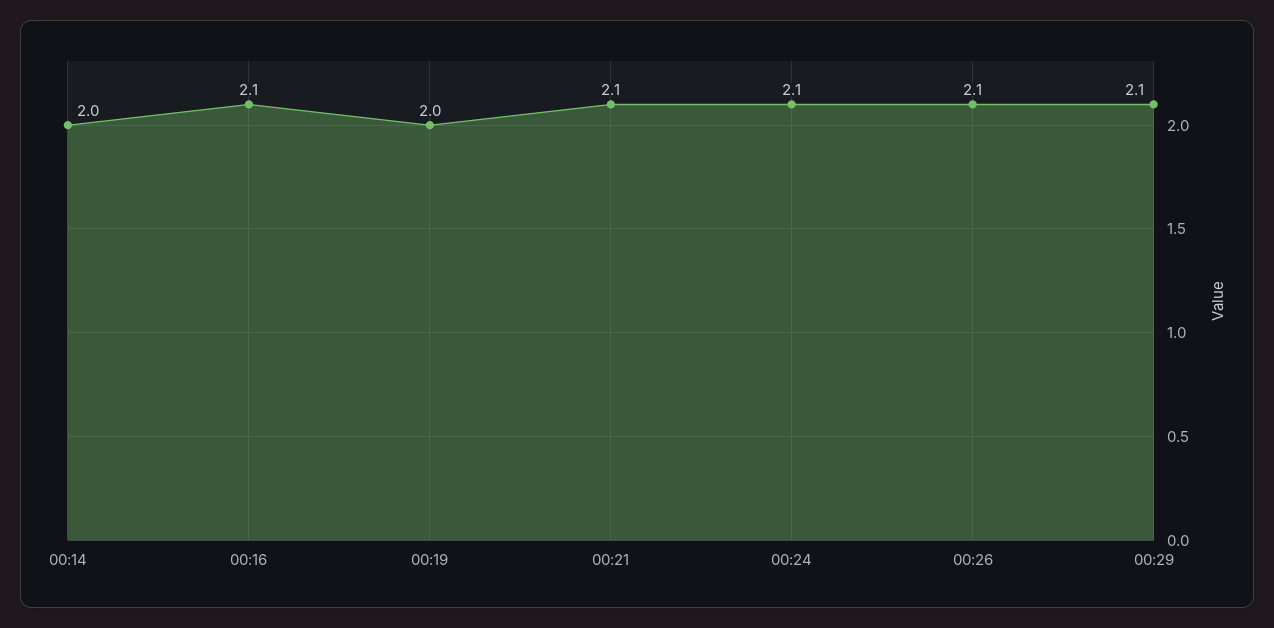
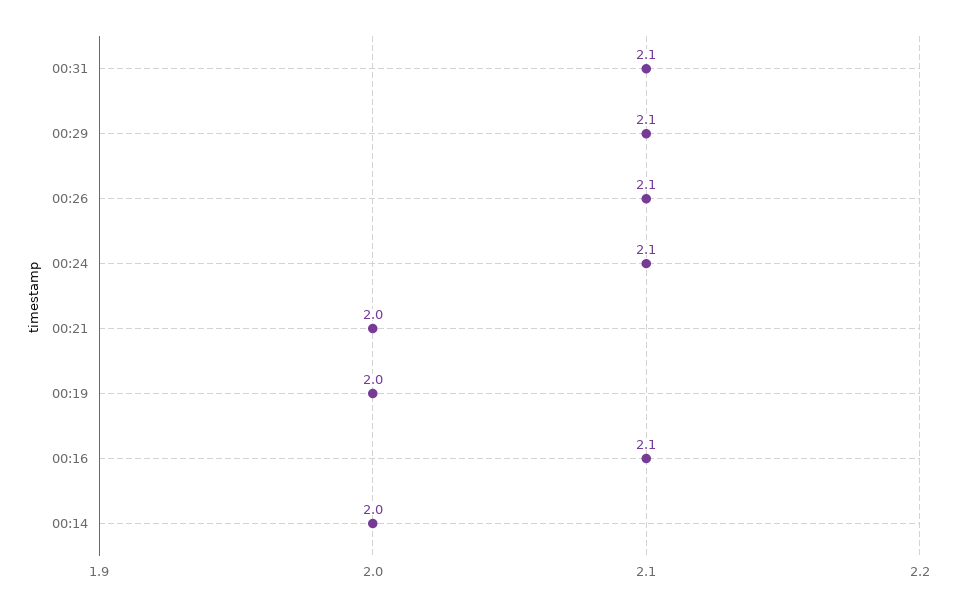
00:21: 2.1 -> 2
00:31: none -> 2.1

